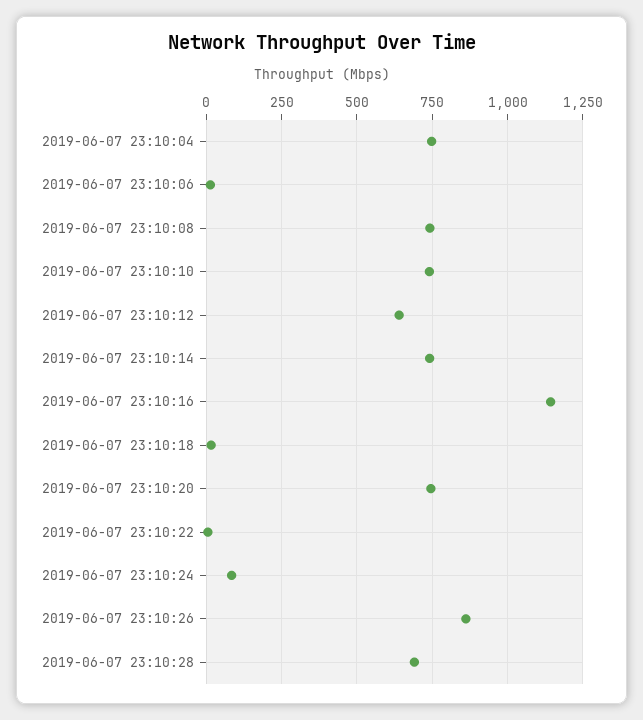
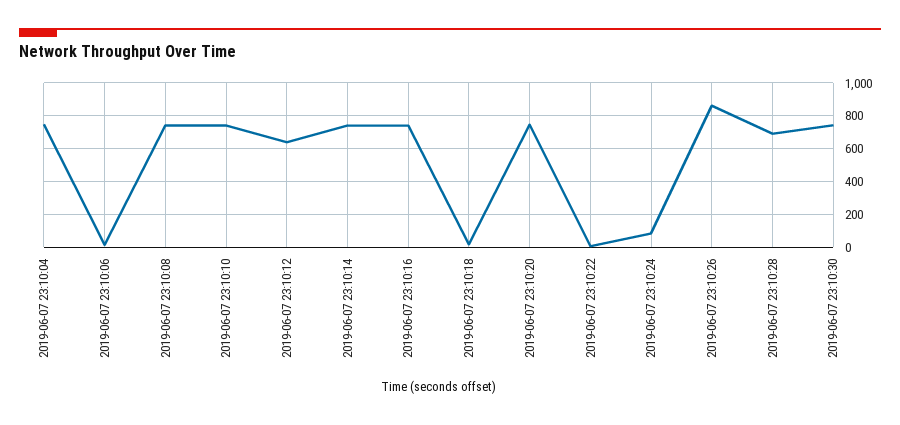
2019-06-07 23:10:16: 1150 -> 750
2019-06-07 23:10:30: none -> 750

